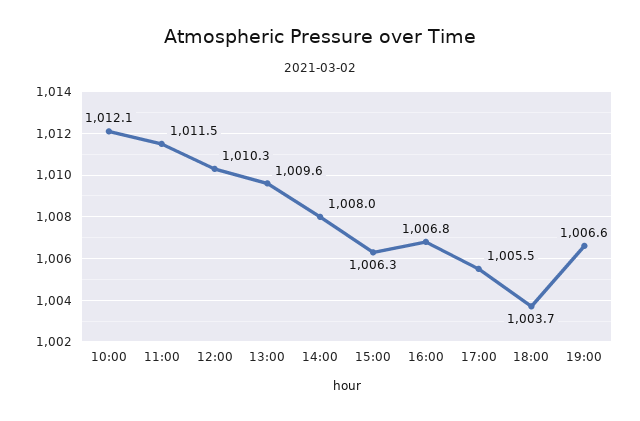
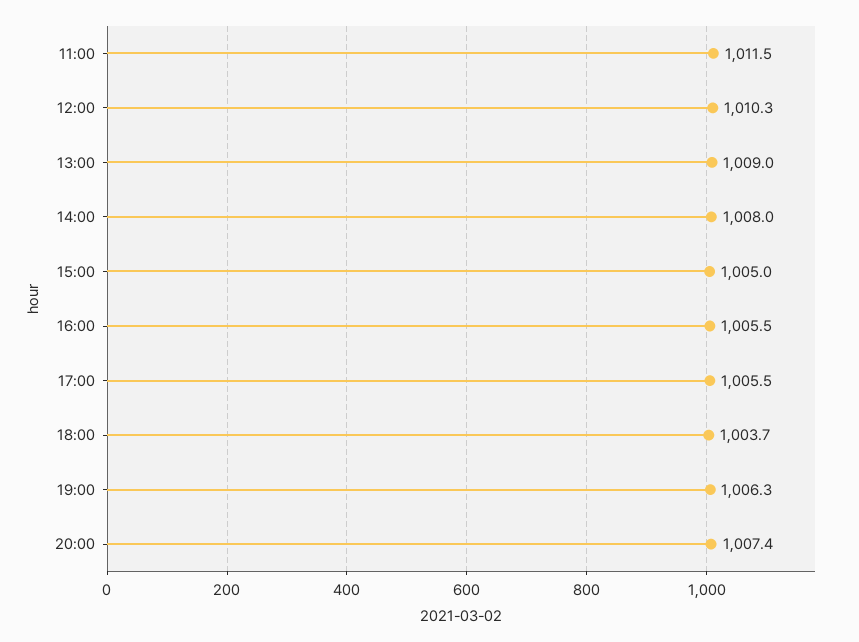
10:00: 1012.1 -> none
13:00: 1009.6 -> 1009
15:00: 1006.3 -> 1005
16:00: 1006.8 -> 1005.5
19:00: 1006.6 -> 1006.3
20:00: none -> 1007.4

